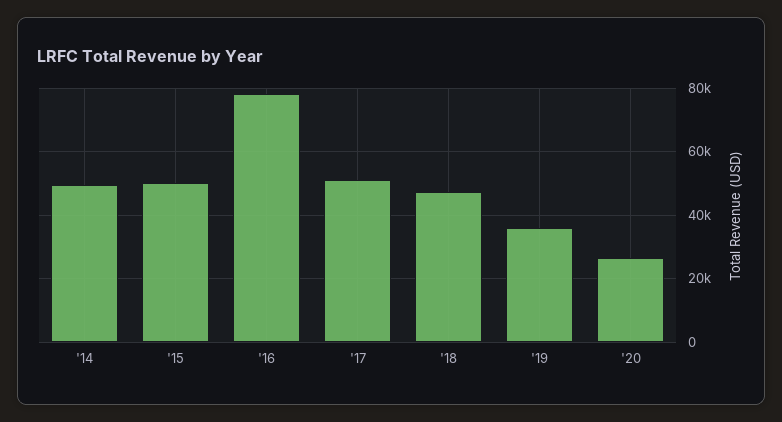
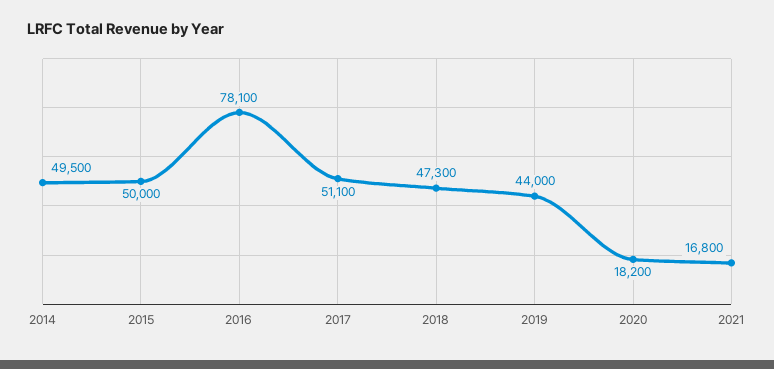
'19: 36000 -> 44000
'20: 26000 -> 18200
2021: none -> 16800

